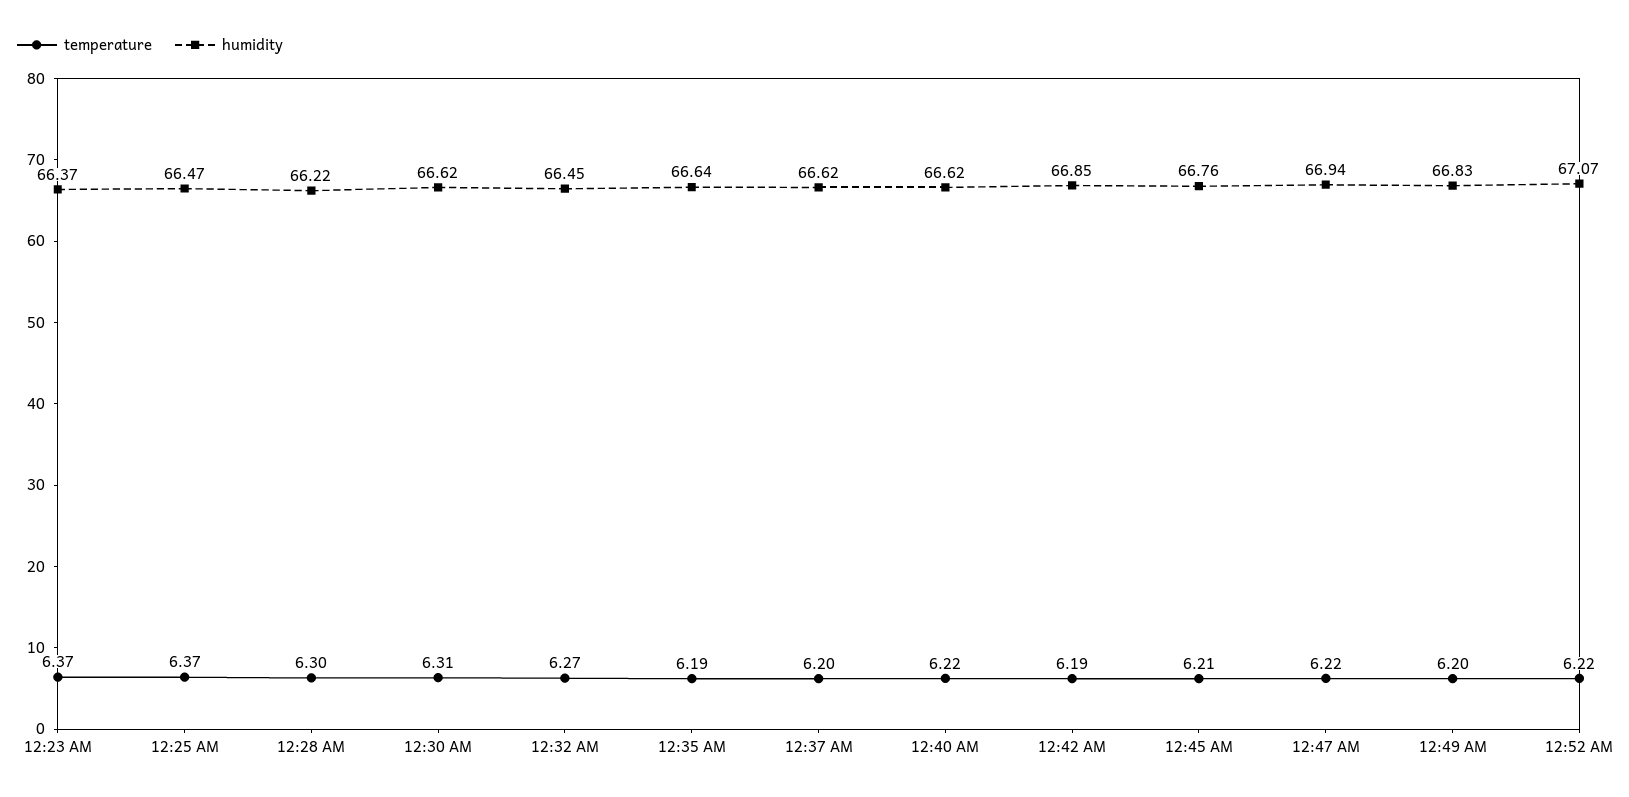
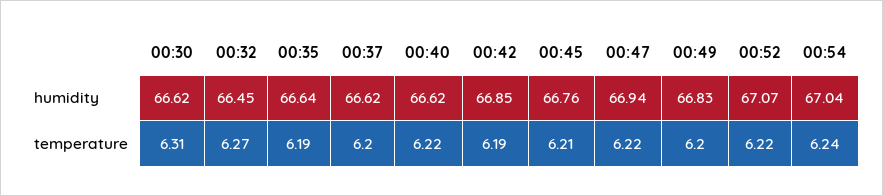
temperature, 12:23 AM: 6.37 -> none
humidity, 12:23 AM: 66.37 -> none
temperature, 12:25 AM: 6.37 -> none
humidity, 12:25 AM: 66.47 -> none
temperature, 12:28 AM: 6.3 -> none
humidity, 12:28 AM: 66.22 -> none
humidity, 00:54: none -> 67.04
temperature, 00:54: none -> 6.24

